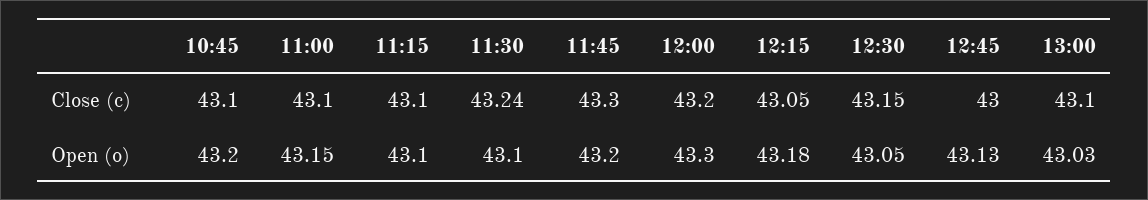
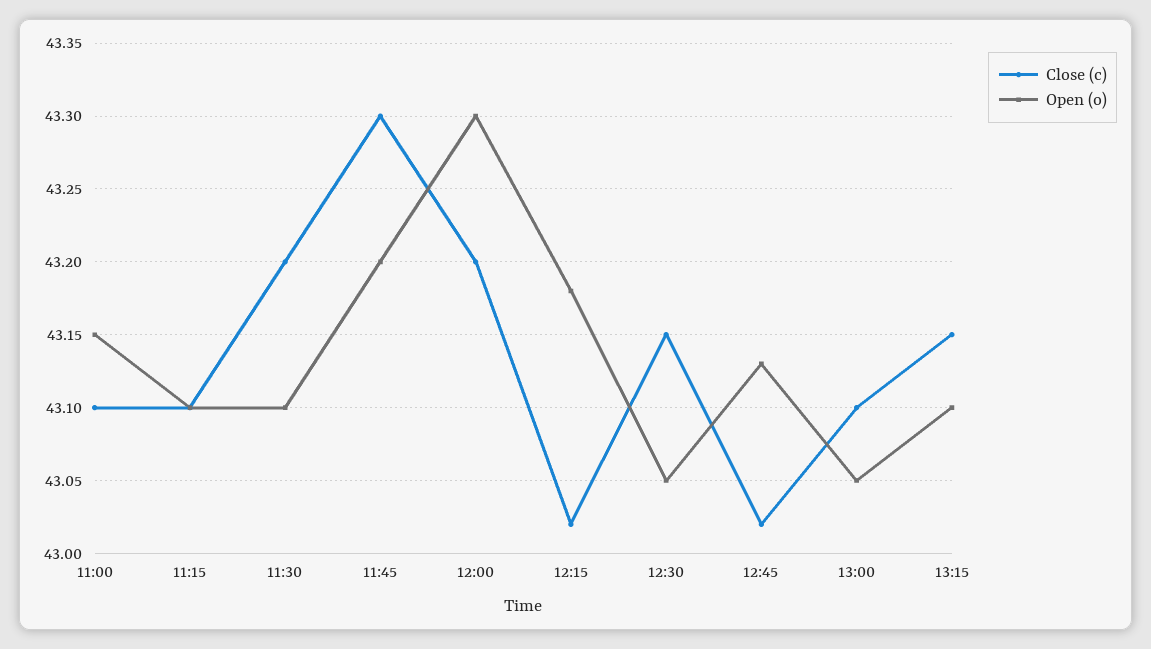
Close (c), 10:45: 43.1 -> none
Close (c), 11:30: 43.24 -> 43.2
Close (c), 12:15: 43.05 -> 43.02
Close (c), 12:45: 43 -> 43.02
Open (o), 10:45: 43.2 -> none
Open (o), 13:00: 43.03 -> 43.05
Close (c), 13:15: none -> 43.15
Open (o), 13:15: none -> 43.1

